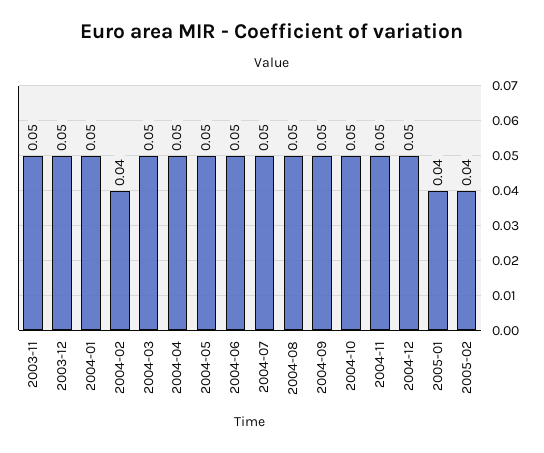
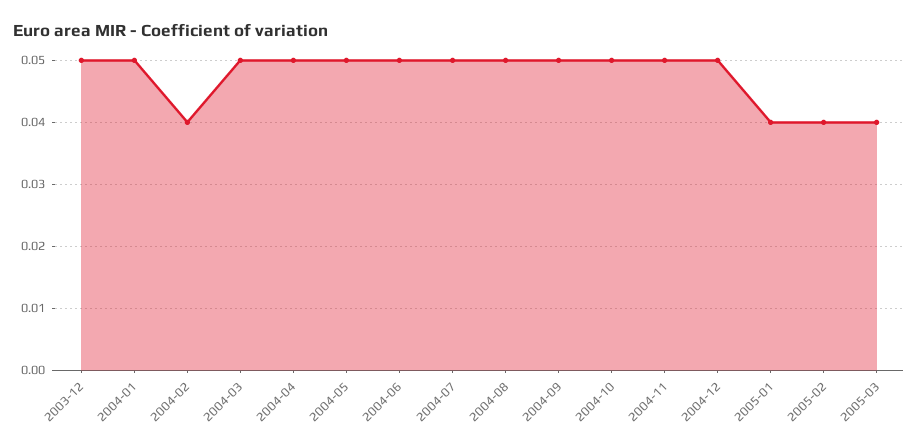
2003-11: 0.05 -> none
2005-03: none -> 0.04

